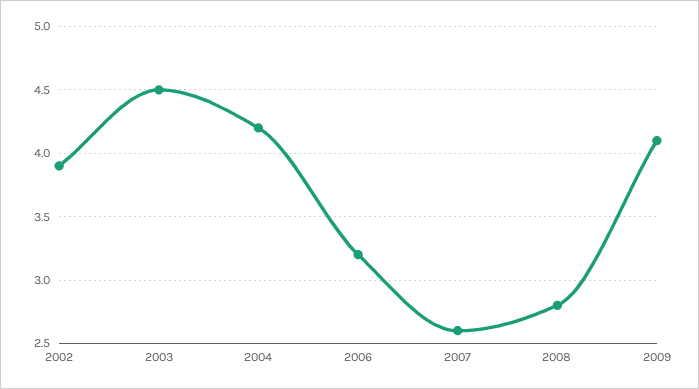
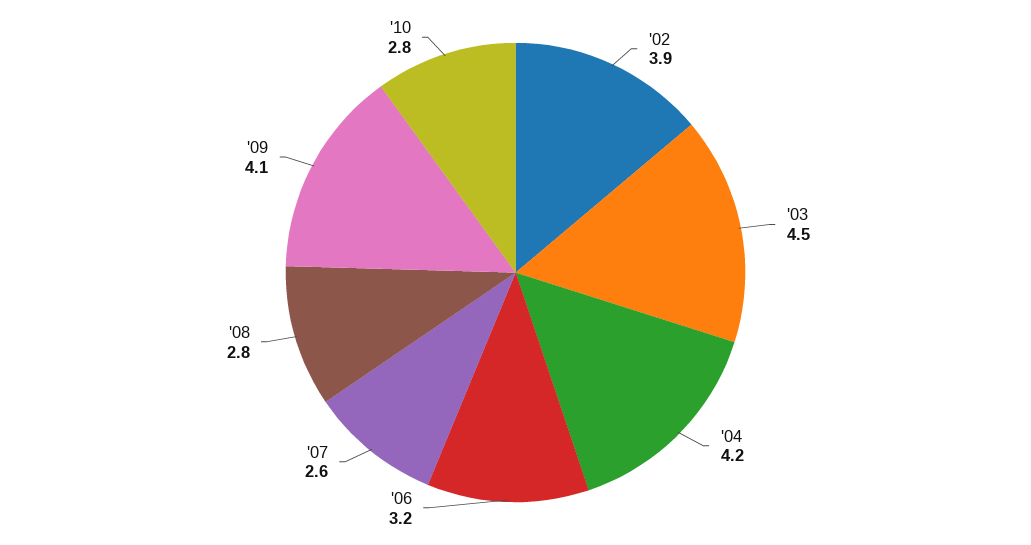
'10: none -> 2.8

